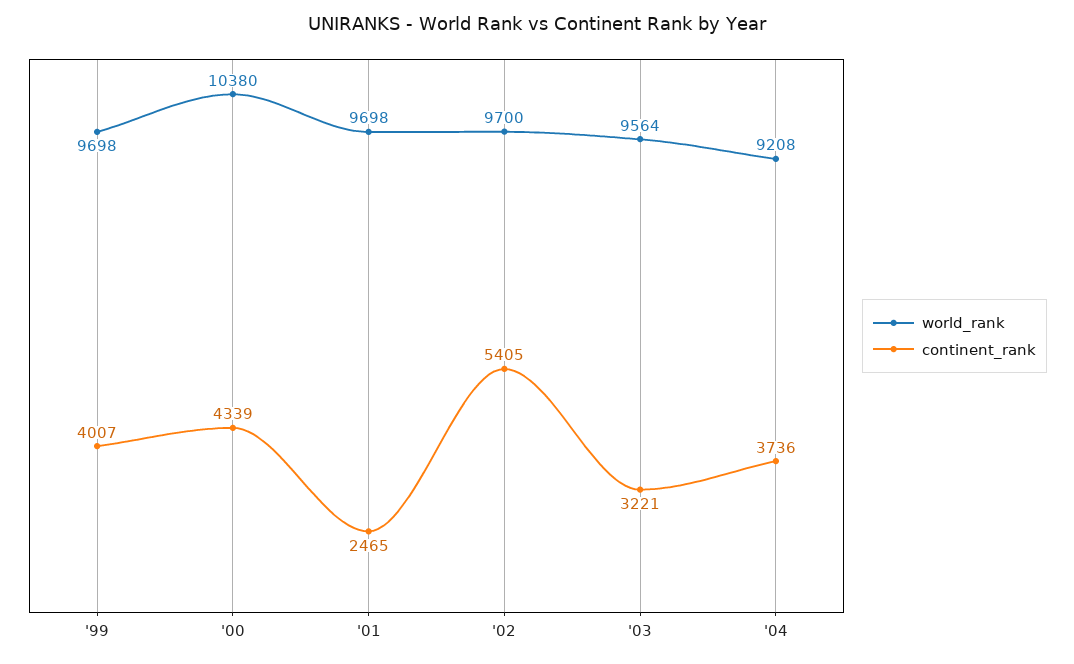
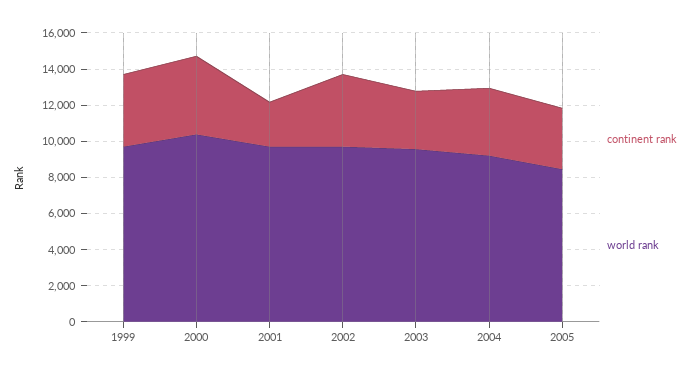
continent_rank, '02: 5405 -> 4000
continent_rank, 2005: none -> 3500
world_rank, 2005: none -> 8500

